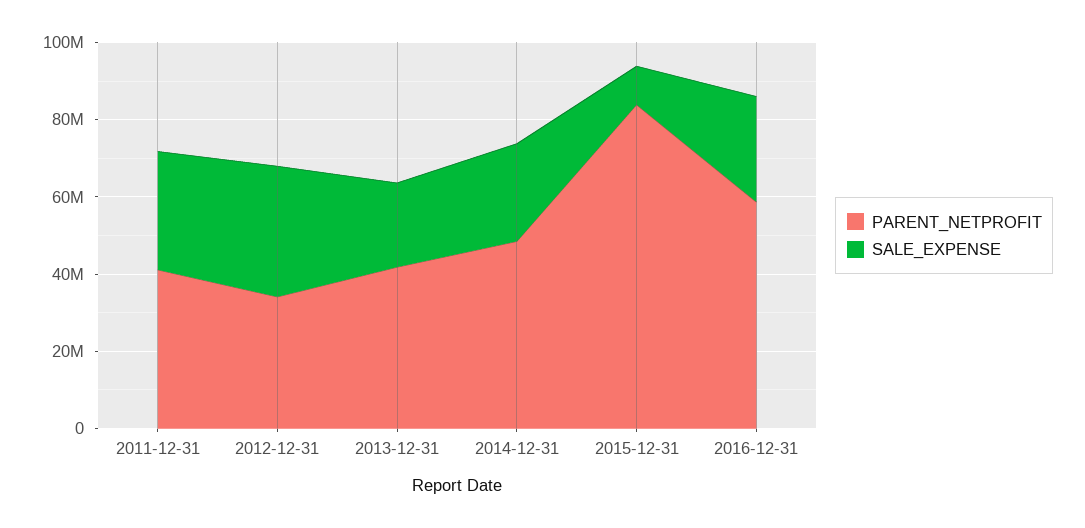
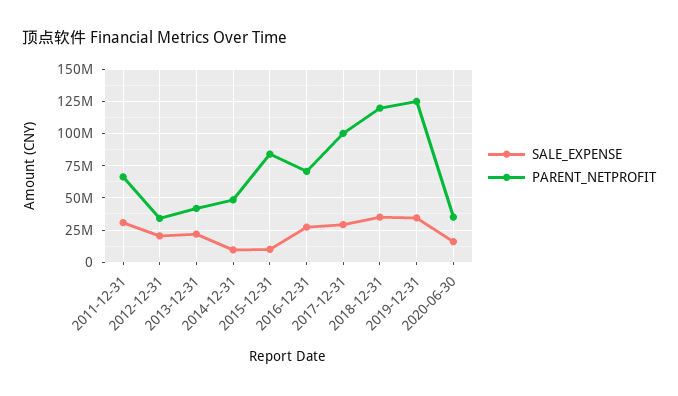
PARENT_NETPROFIT, 2011-12-31: 40000000 -> 65000000
SALE_EXPENSE, 2012-12-31: 35000000 -> 20000000
SALE_EXPENSE, 2014-12-31: 25000000 -> 10000000
PARENT_NETPROFIT, 2016-12-31: 60000000 -> 70000000
SALE_EXPENSE, 2017-12-31: none -> 30000000
PARENT_NETPROFIT, 2017-12-31: none -> 100000000
SALE_EXPENSE, 2018-12-31: none -> 35000000
PARENT_NETPROFIT, 2018-12-31: none -> 120000000
SALE_EXPENSE, 2019-12-31: none -> 35000000
PARENT_NETPROFIT, 2019-12-31: none -> 125000000
SALE_EXPENSE, 2020-06-30: none -> 15000000
PARENT_NETPROFIT, 2020-06-30: none -> 35000000

